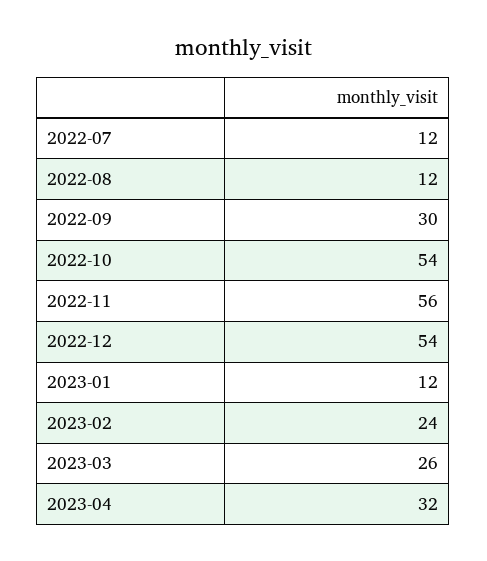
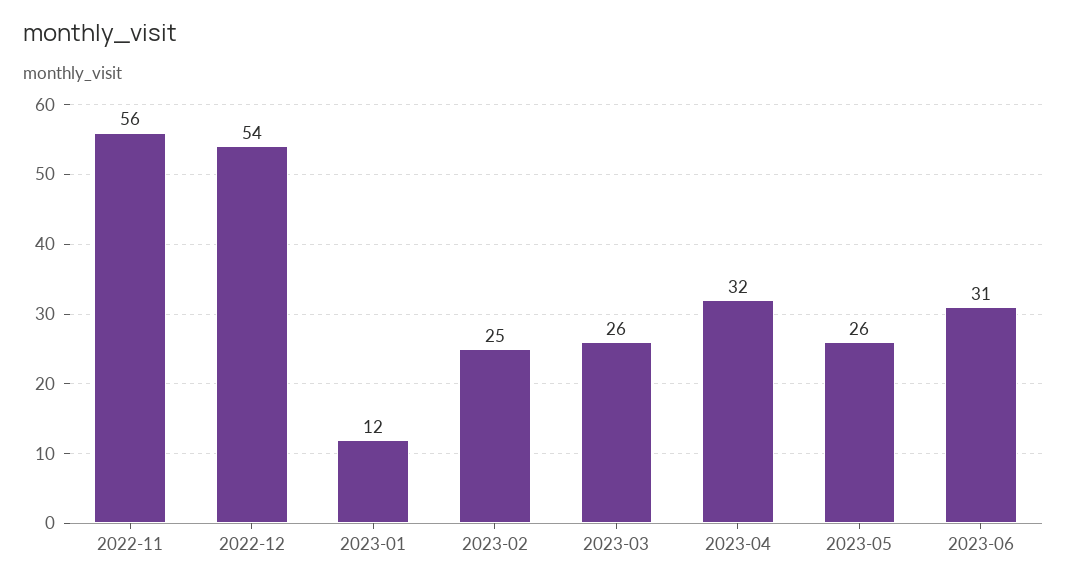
2022-07: 12 -> none
2022-08: 12 -> none
2022-09: 30 -> none
2022-10: 54 -> none
2023-02: 24 -> 25
2023-05: none -> 26
2023-06: none -> 31

